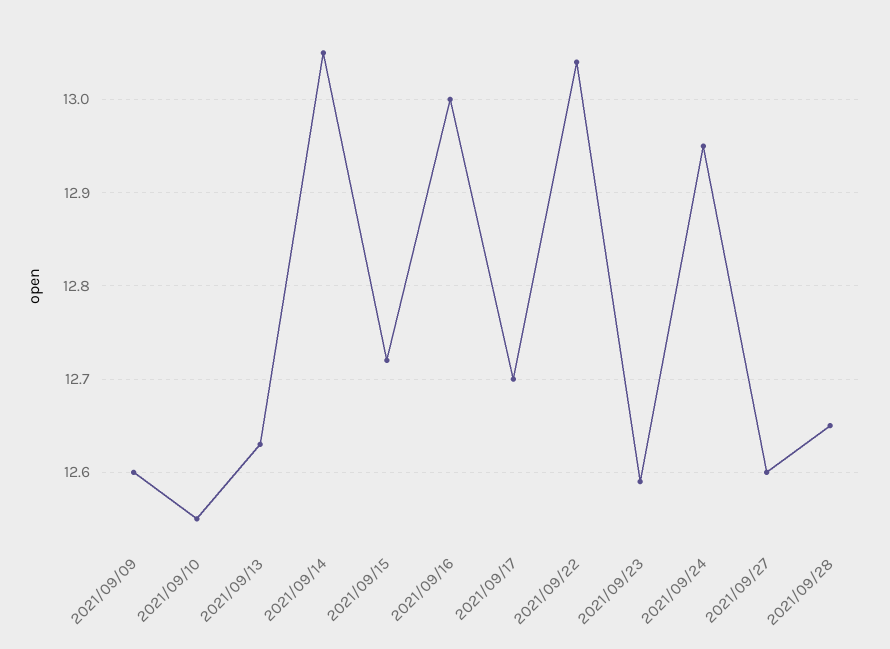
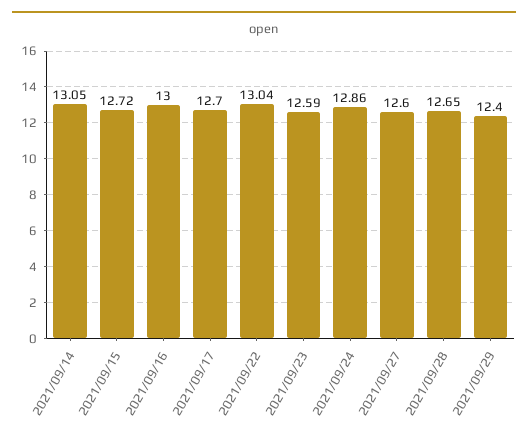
2021/09/09: 12.6 -> none
2021/09/10: 12.55 -> none
2021/09/13: 12.63 -> none
2021/09/24: 12.95 -> 12.86
2021/09/29: none -> 12.4

